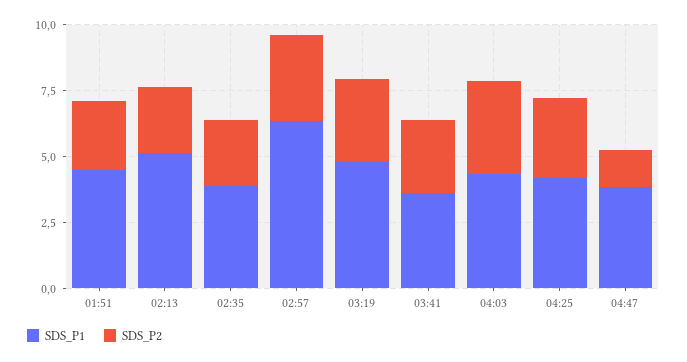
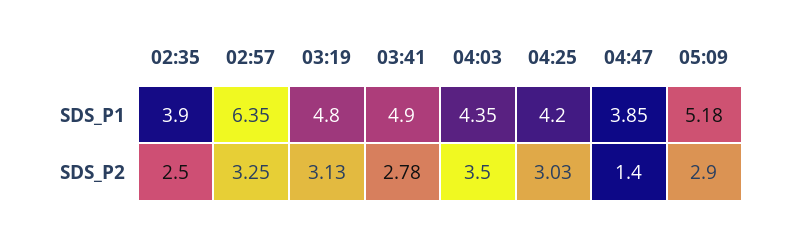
SDS_P1, 01:51: 4.5 -> none
SDS_P2, 01:51: 2.5 -> none
SDS_P1, 02:13: 5 -> none
SDS_P2, 02:13: 2.5 -> none
SDS_P1, 03:41: 3.5 -> 4.9
SDS_P1, 05:09: none -> 5.18
SDS_P2, 05:09: none -> 2.9

